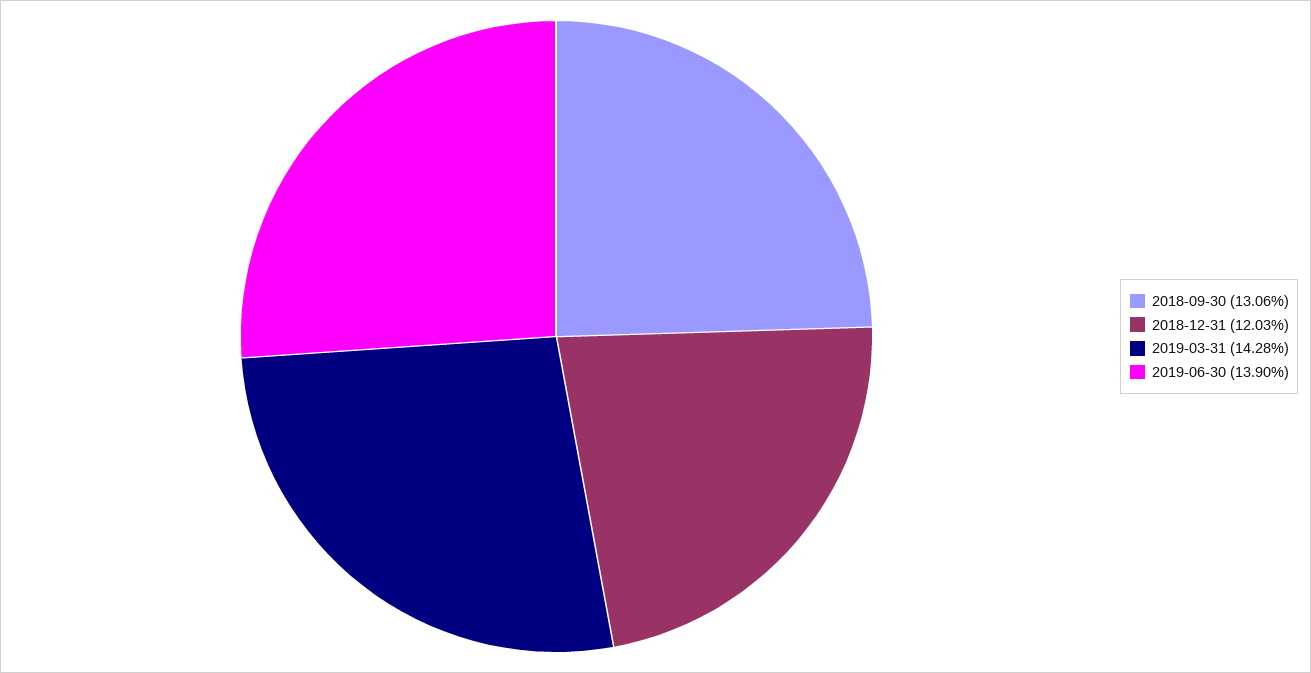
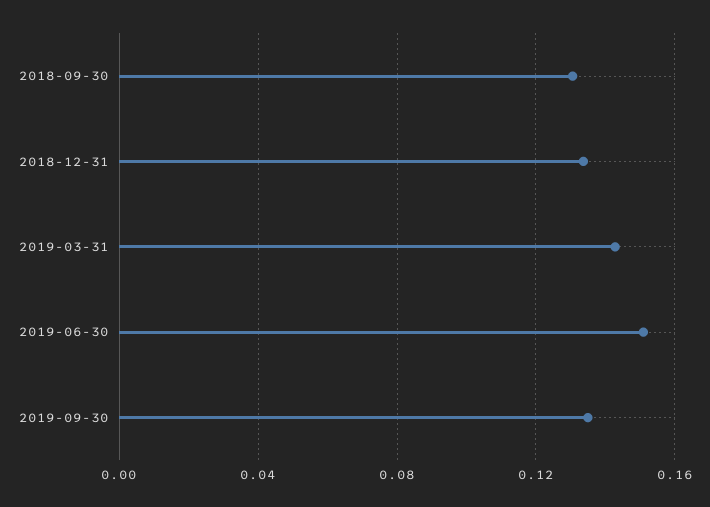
2018-12-31: 0.1203 -> 0.135
2019-06-30: 0.139 -> 0.15
2019-09-30: none -> 0.135

